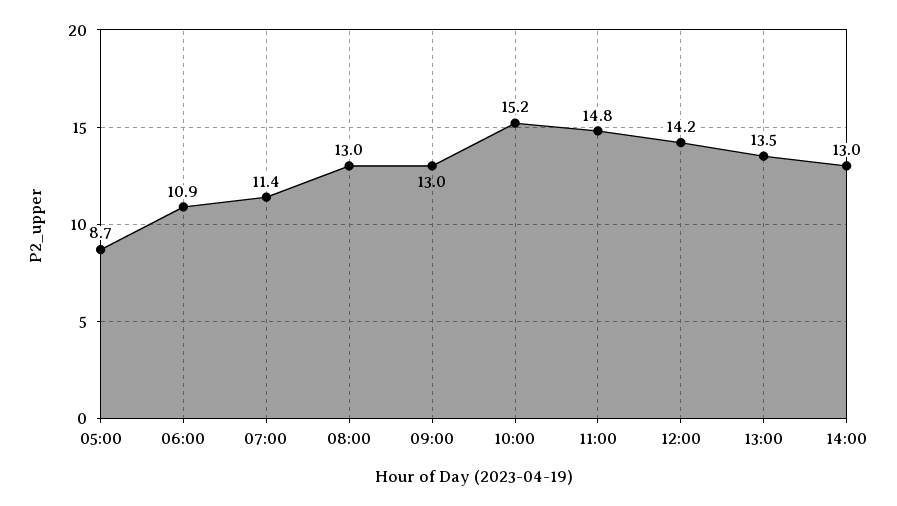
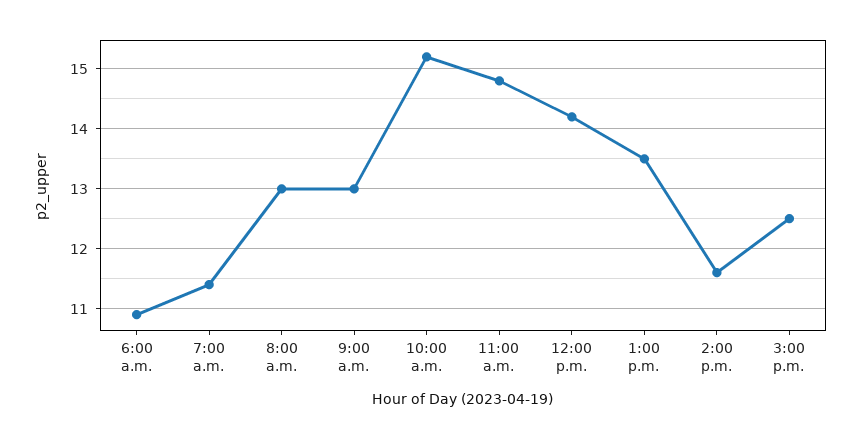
05:00: 8.7 -> none
14:00: 13 -> 11.5
3:00 p.m.: none -> 12.5

